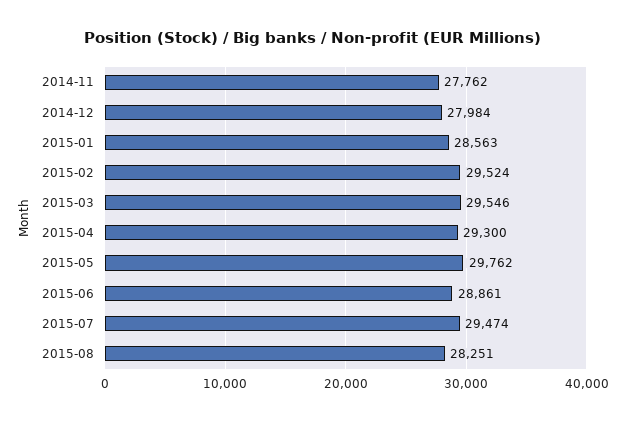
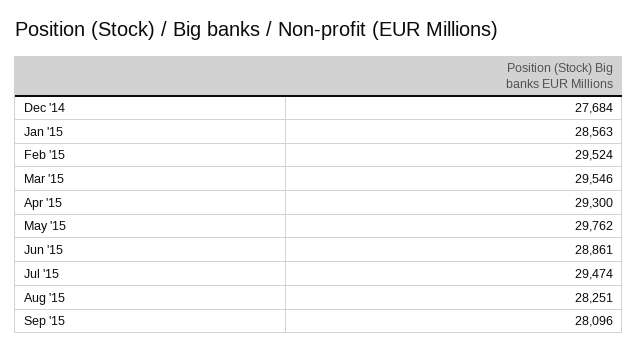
2014-11: 27762 -> none
2014-12: 27984 -> 27684
Sep '15: none -> 28096

